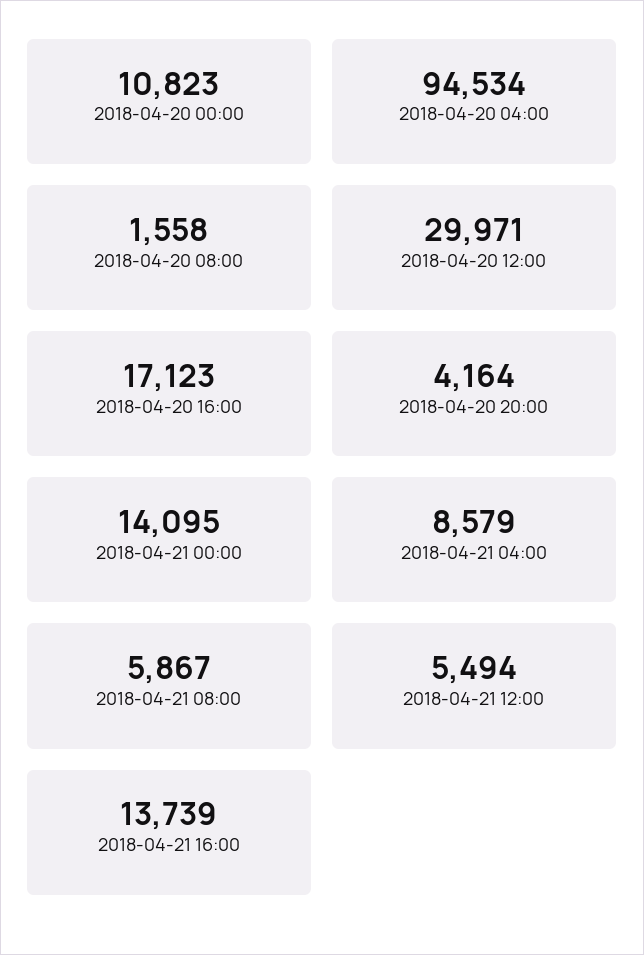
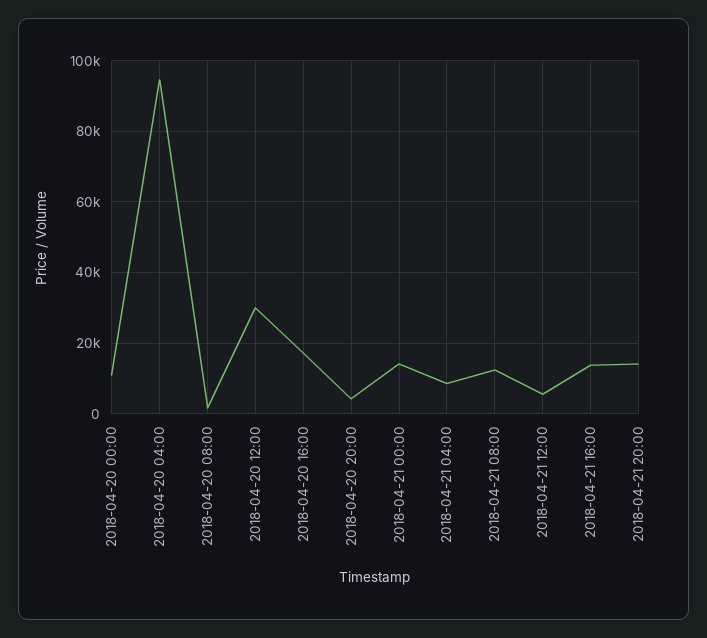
2018-04-21 08:00: 5867 -> 12000
2018-04-21 20:00: none -> 14000

